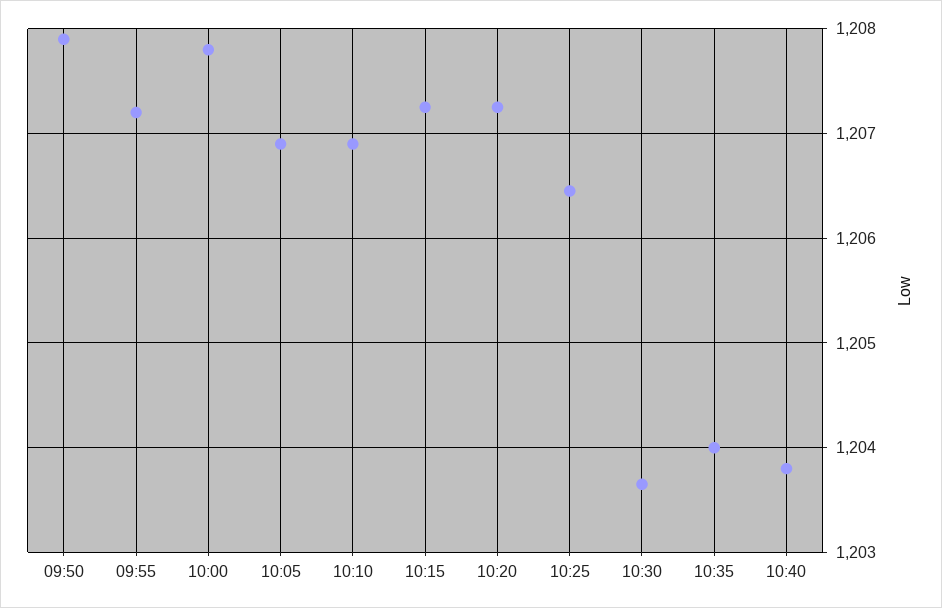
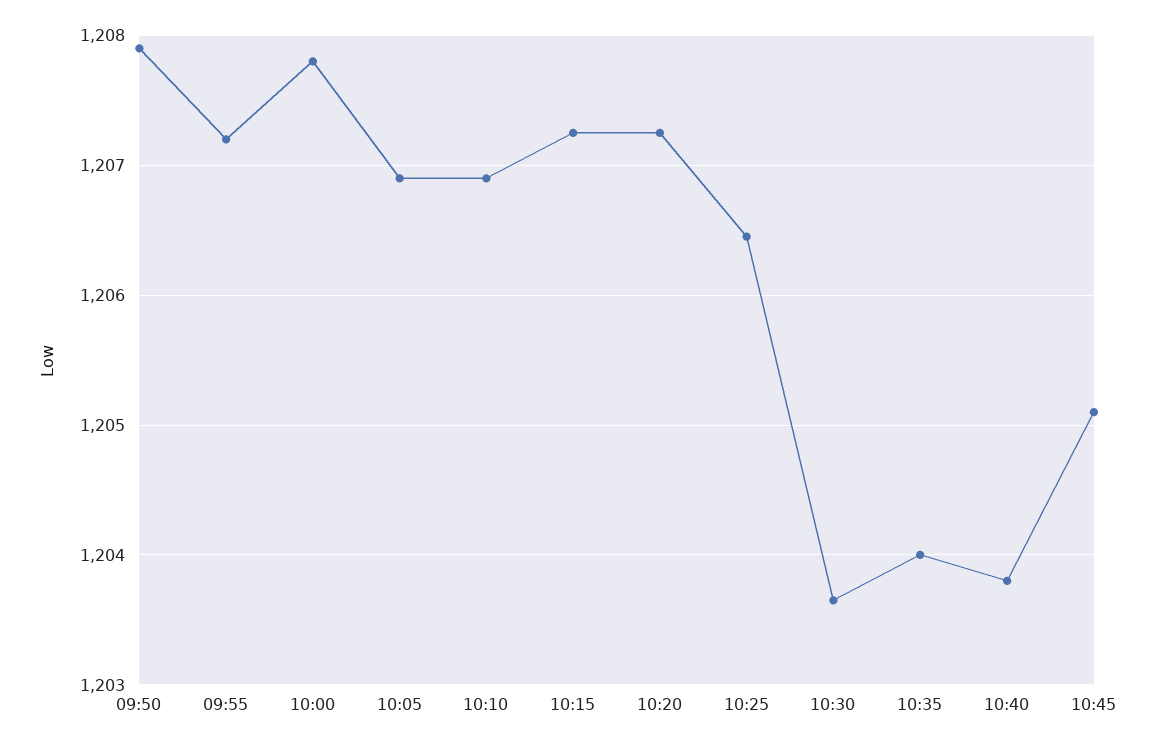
10:45: none -> 1205.1

